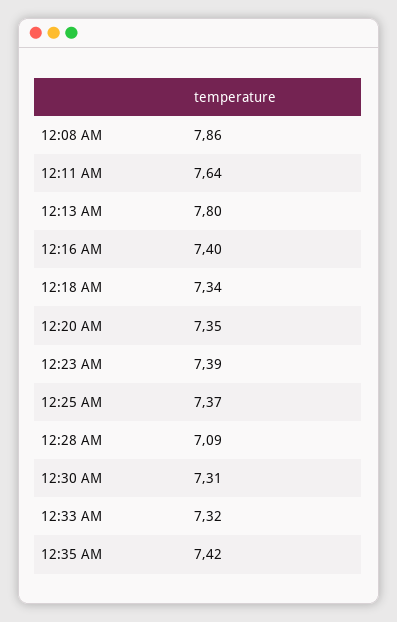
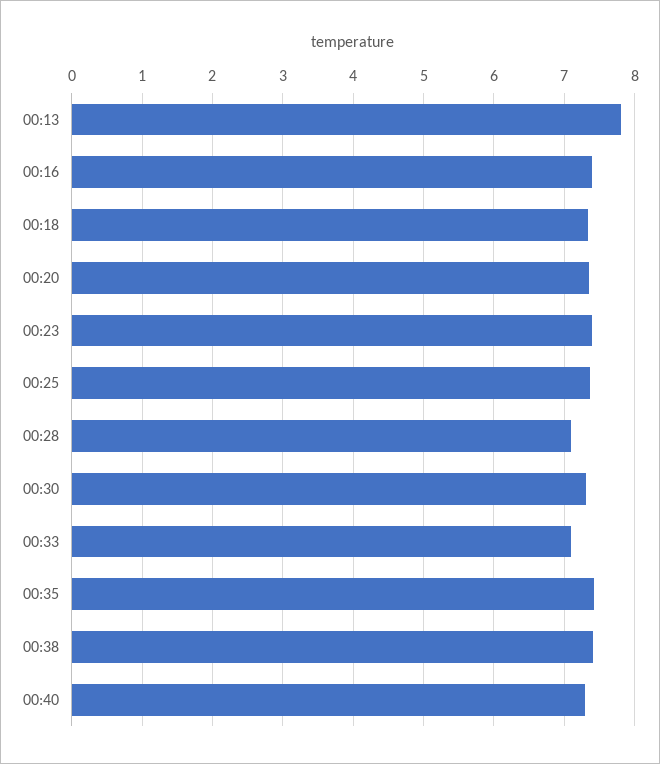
12:08 AM: 7.86 -> none
12:11 AM: 7.64 -> none
12:33 AM: 7.32 -> 7.1
00:38: none -> 7.4
00:40: none -> 7.3

